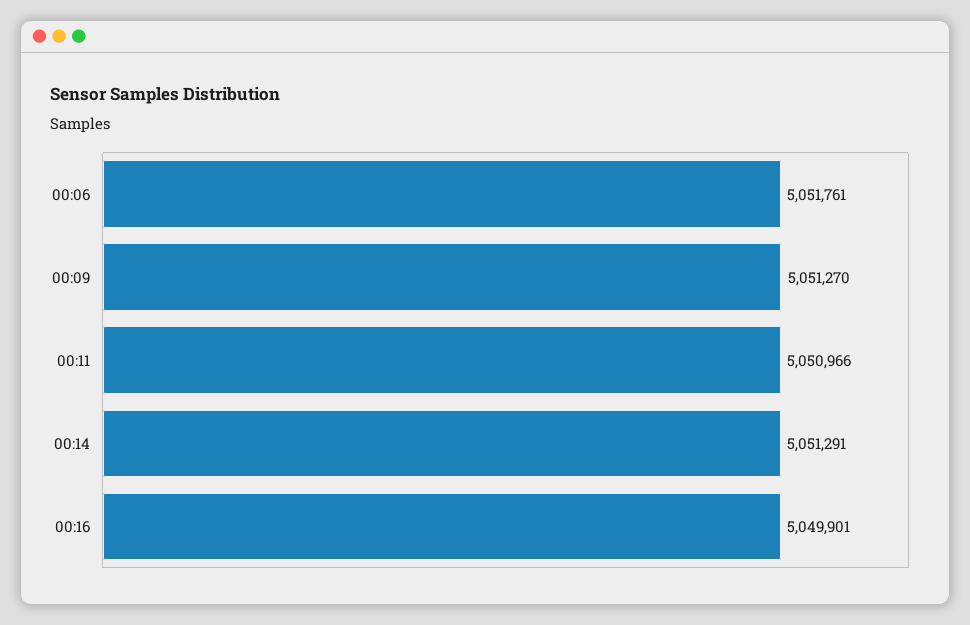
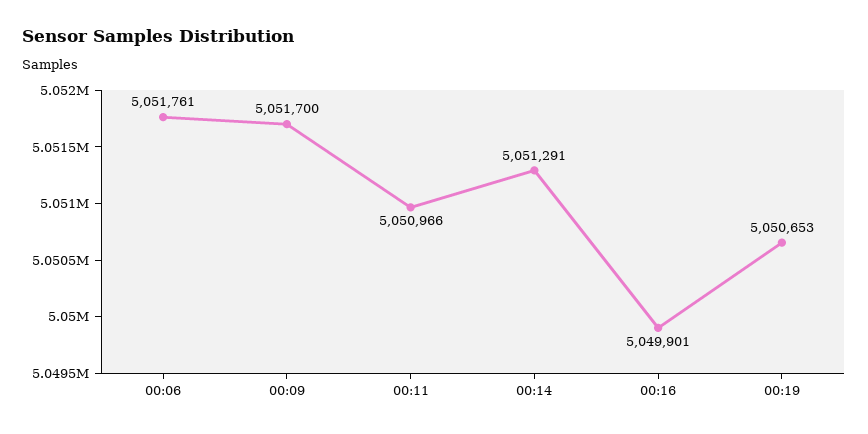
00:09: 5051270 -> 5051700
00:19: none -> 5050653

